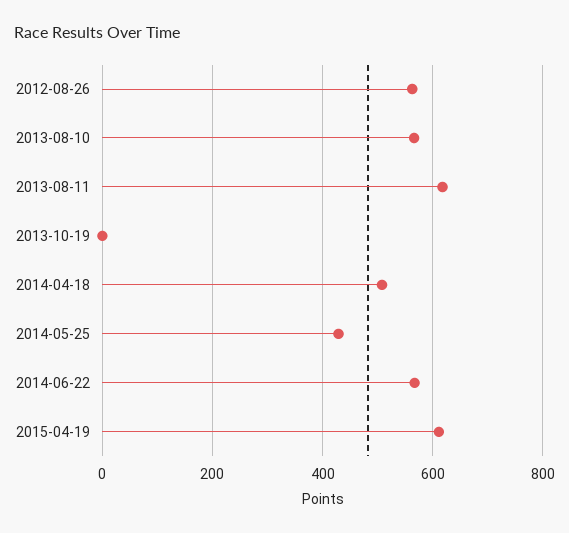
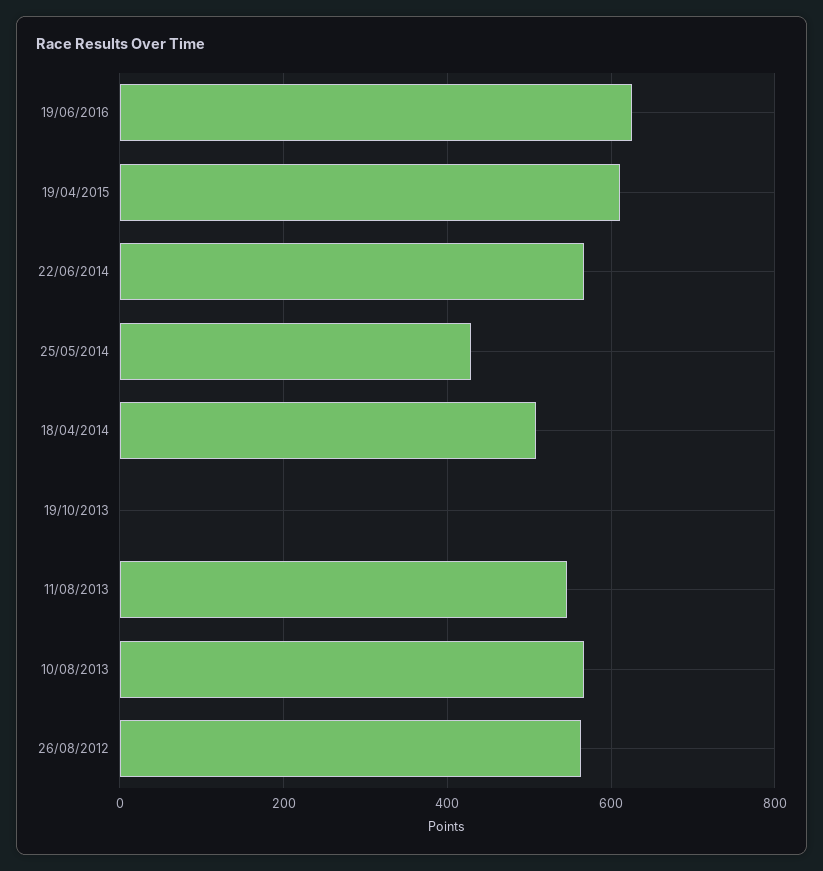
2013-08-11: 620 -> 540
19/06/2016: none -> 620

